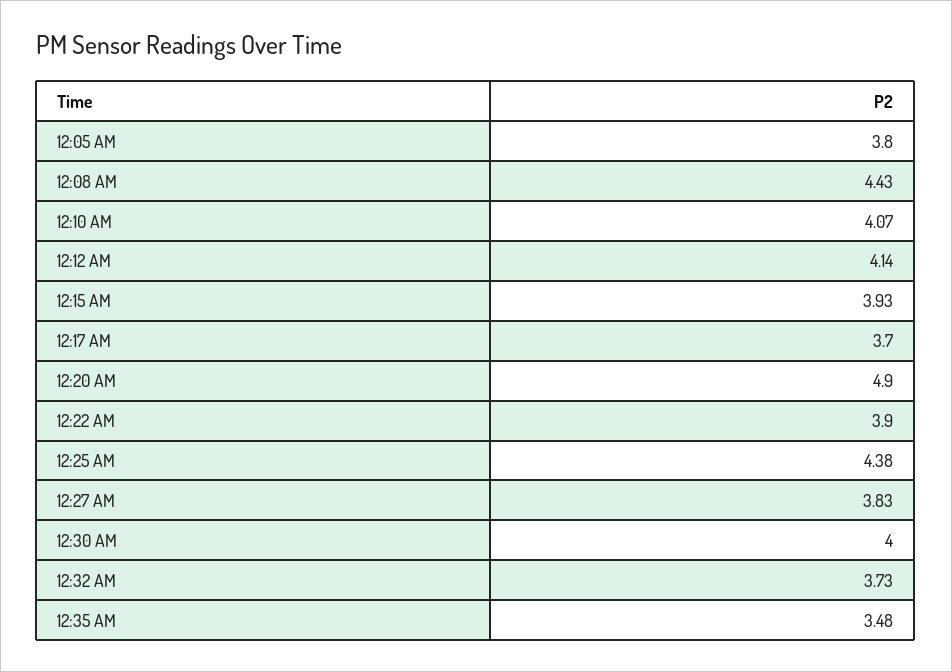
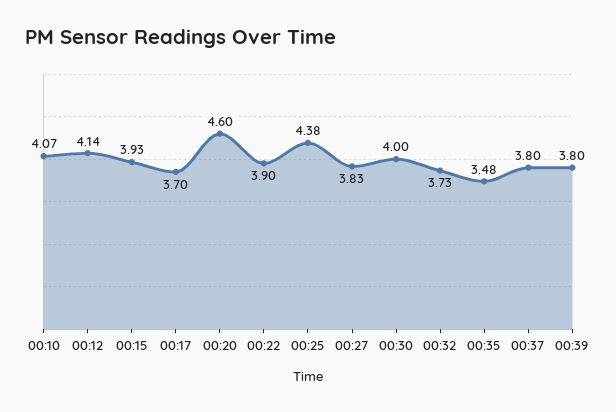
12:05 AM: 3.8 -> none
12:08 AM: 4.43 -> none
12:20 AM: 4.9 -> 4.6
00:37: none -> 3.8
00:39: none -> 3.8

